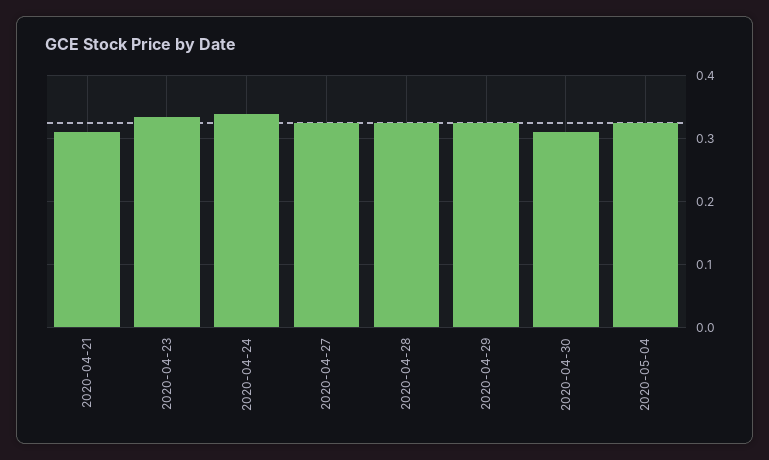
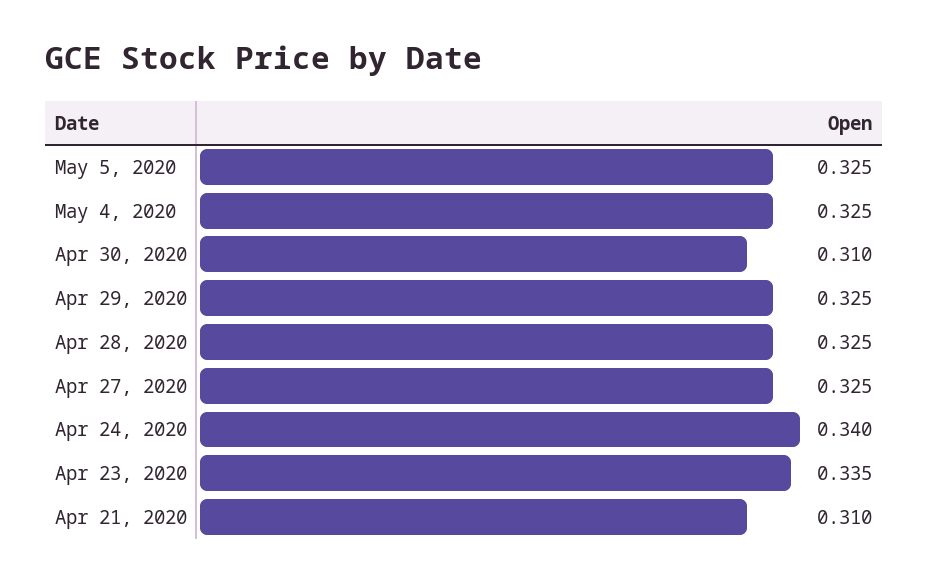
May 5, 2020: none -> 0.325

